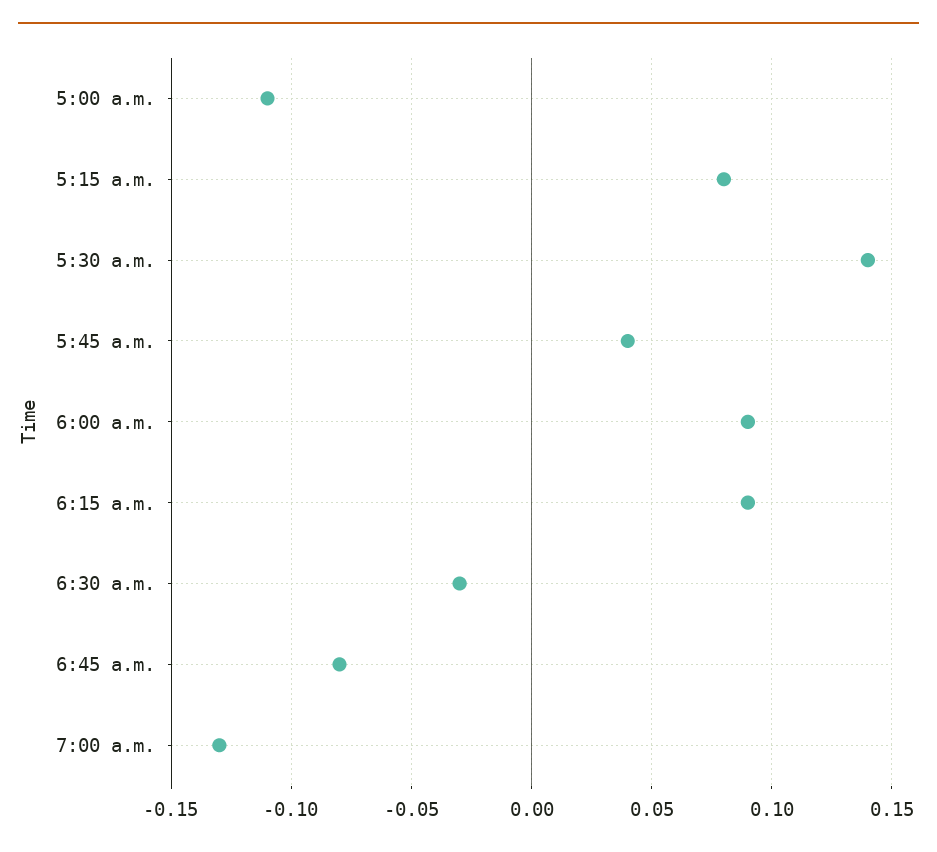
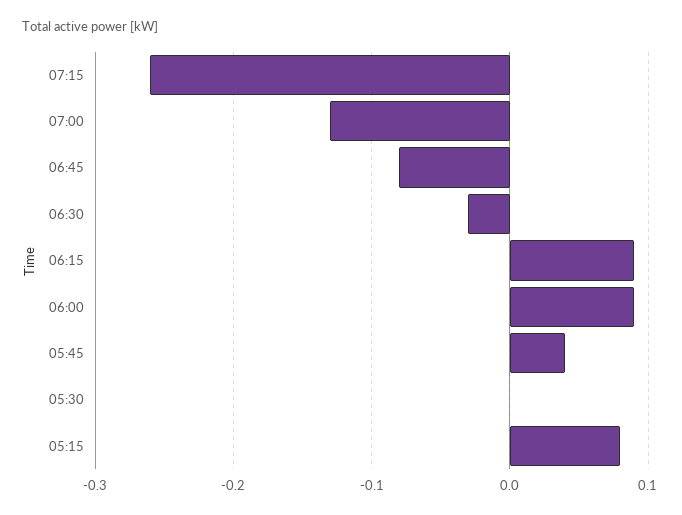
5:00 a.m.: -0.11 -> none
5:30 a.m.: 0.14 -> 0
07:15: none -> -0.26

